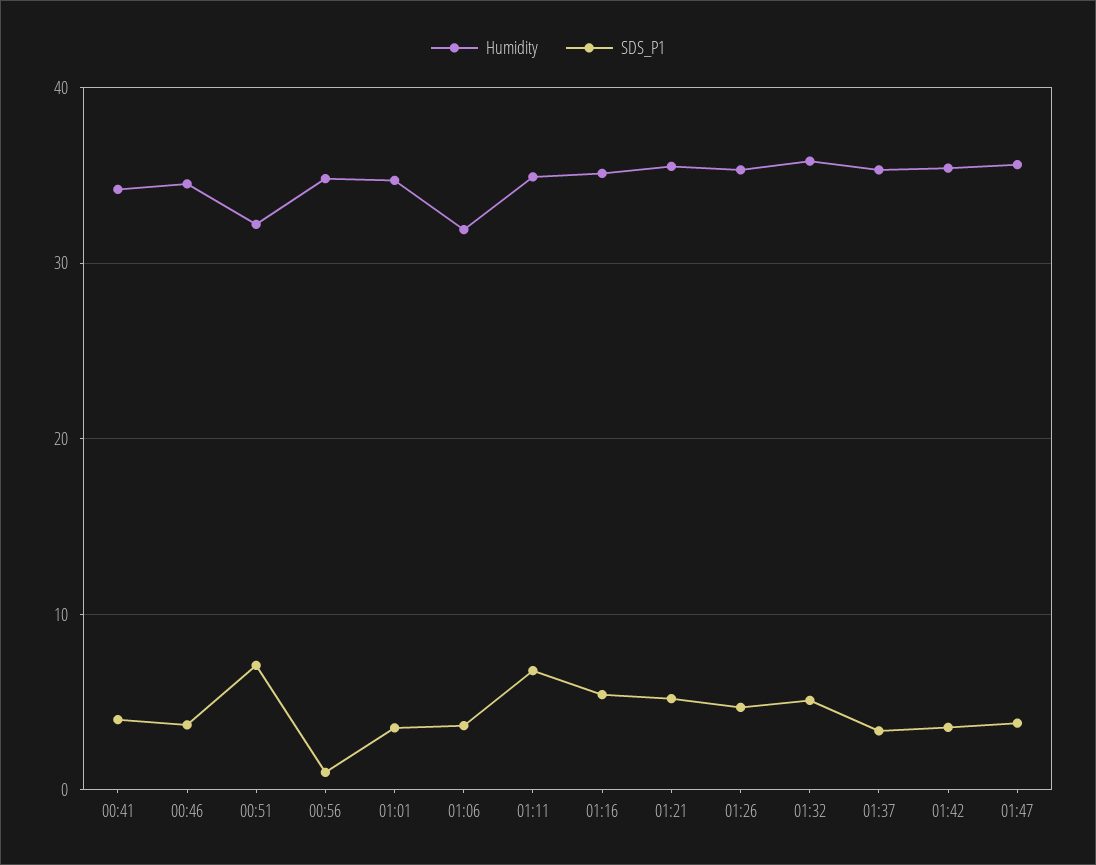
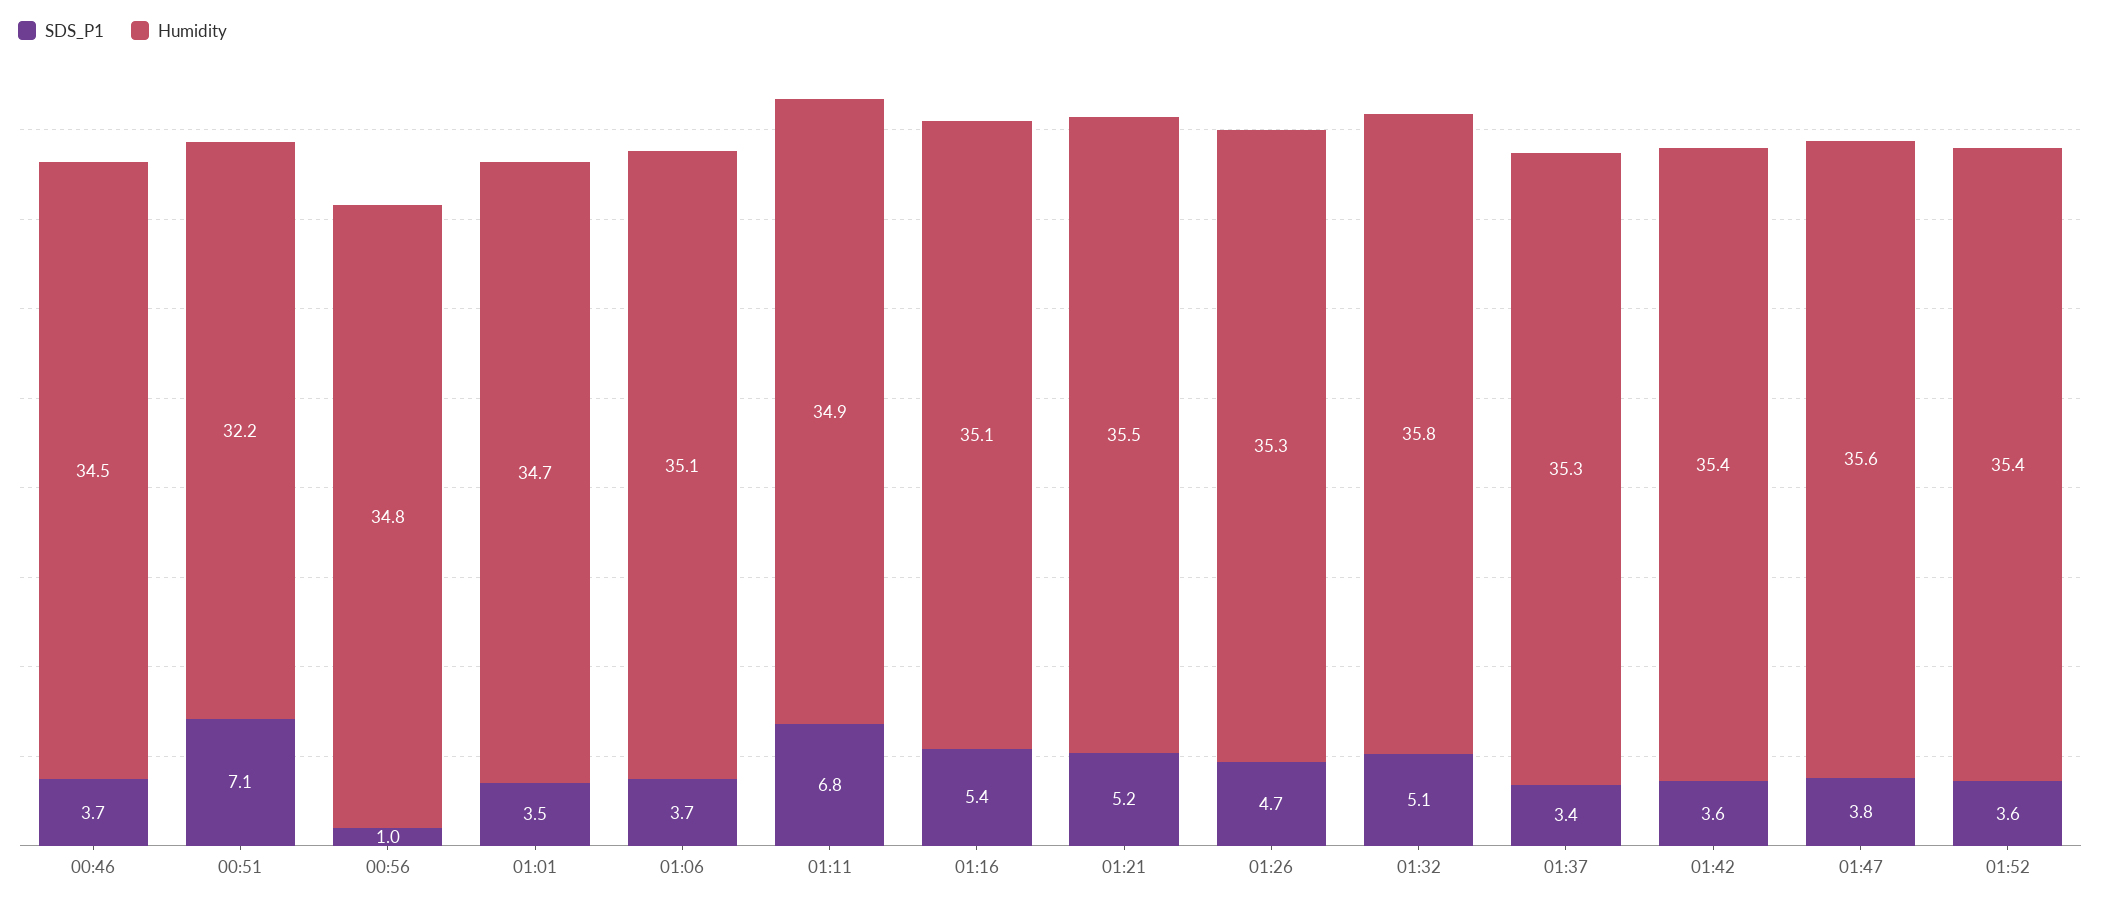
Humidity, 00:41: 34 -> none
SDS_P1, 00:41: 4 -> none
Humidity, 01:06: 32 -> 35.1
SDS_P1, 01:52: none -> 3.6
Humidity, 01:52: none -> 35.4

